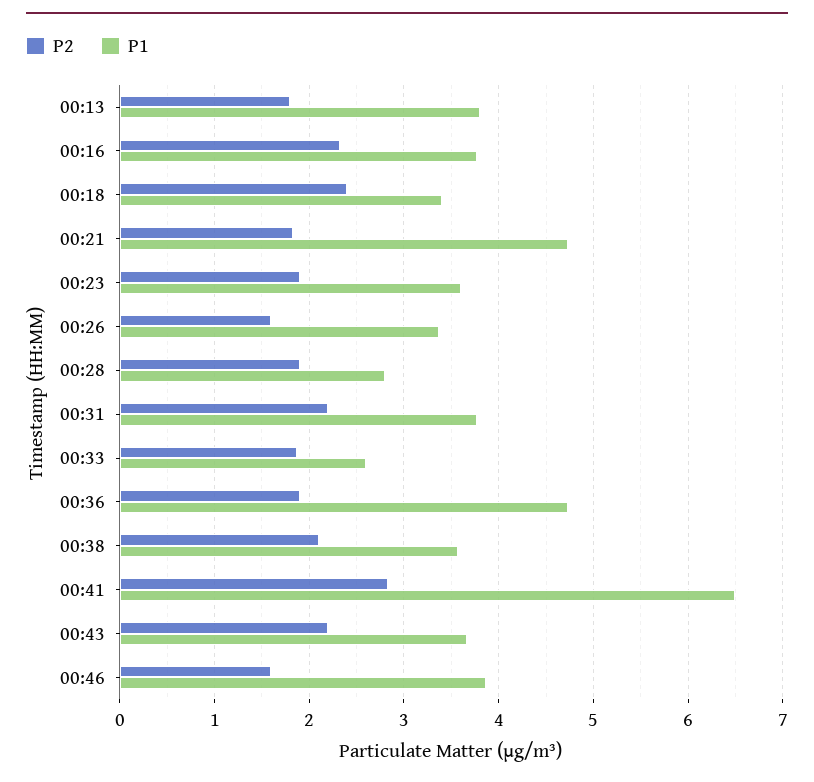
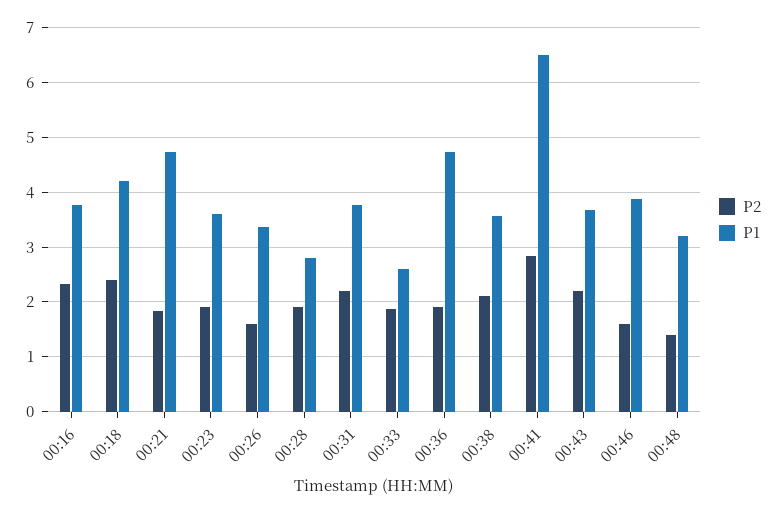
P2, 00:13: 1.8 -> none
P1, 00:13: 3.8 -> none
P1, 00:18: 3.4 -> 4.2
P2, 00:48: none -> 1.4
P1, 00:48: none -> 3.2

